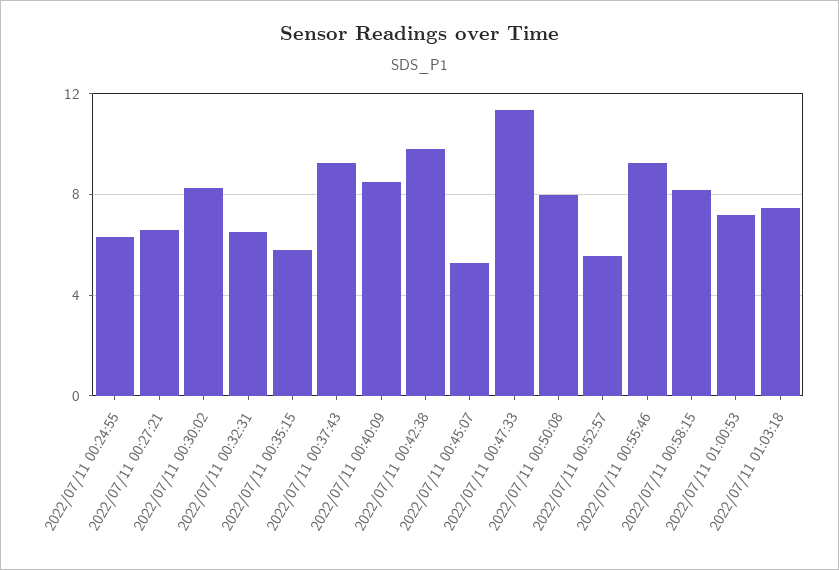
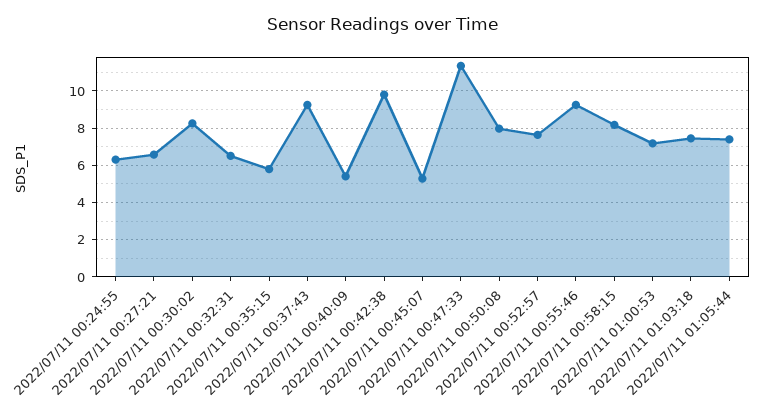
2022/07/11 00:40:09: 8.5 -> 5.5
2022/07/11 00:52:57: 5.5 -> 7.5
2022/07/11 01:05:44: none -> 7.5

